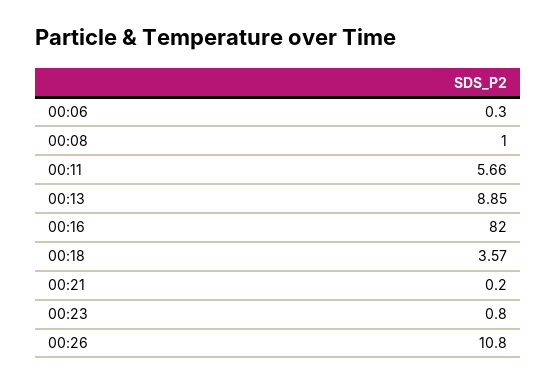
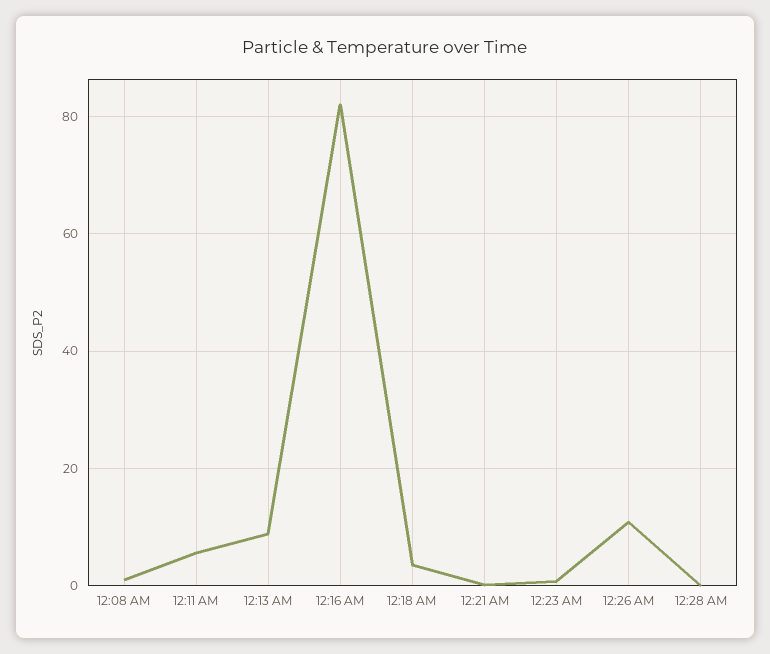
00:06: 0.3 -> none
12:28 AM: none -> 0

